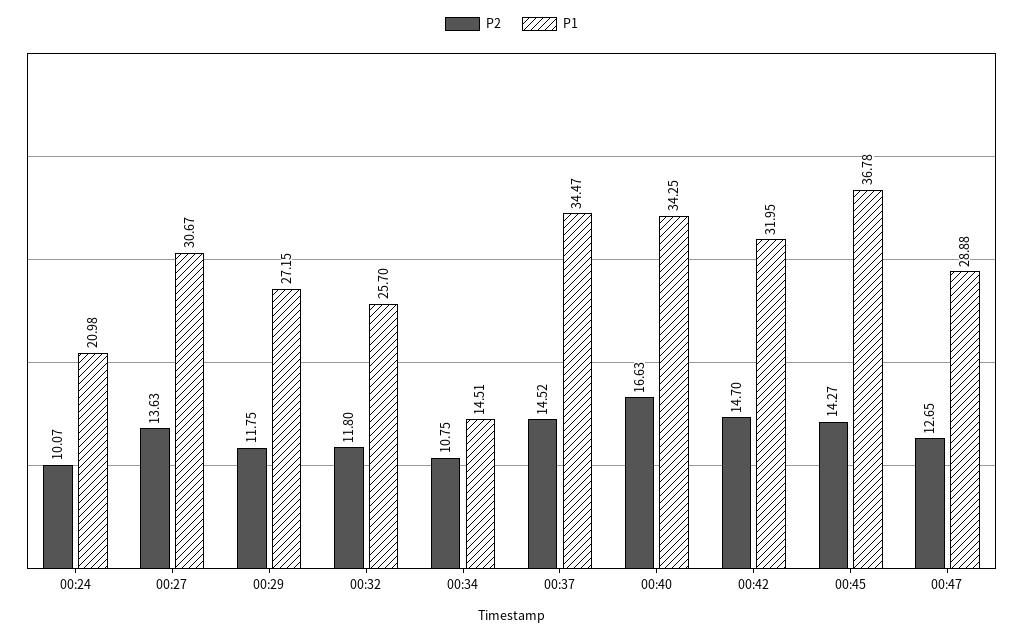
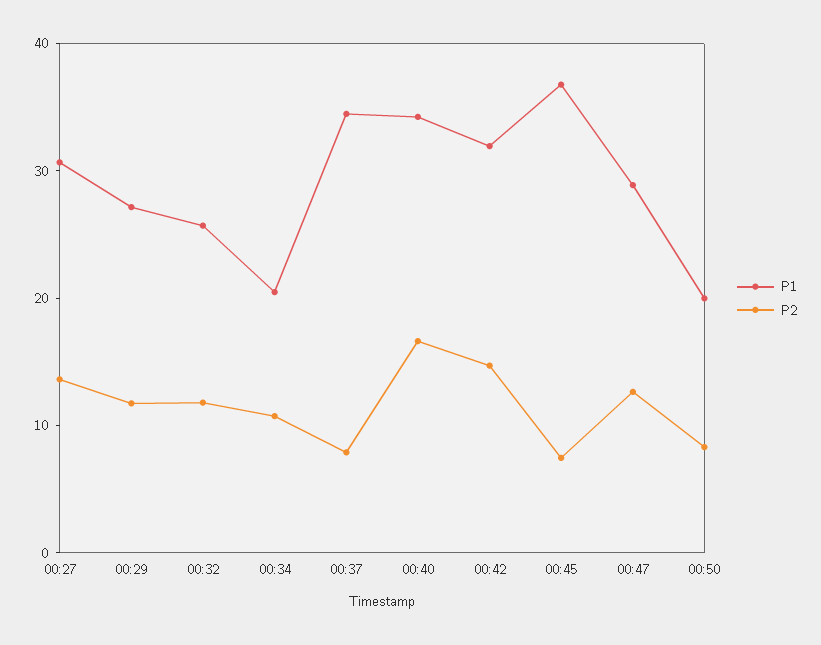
P2, 00:24: 10.07 -> none
P1, 00:24: 20.98 -> none
P1, 00:34: 14.51 -> 20
P2, 00:37: 14.52 -> 8
P2, 00:45: 14.27 -> 8
P1, 00:50: none -> 20
P2, 00:50: none -> 8

